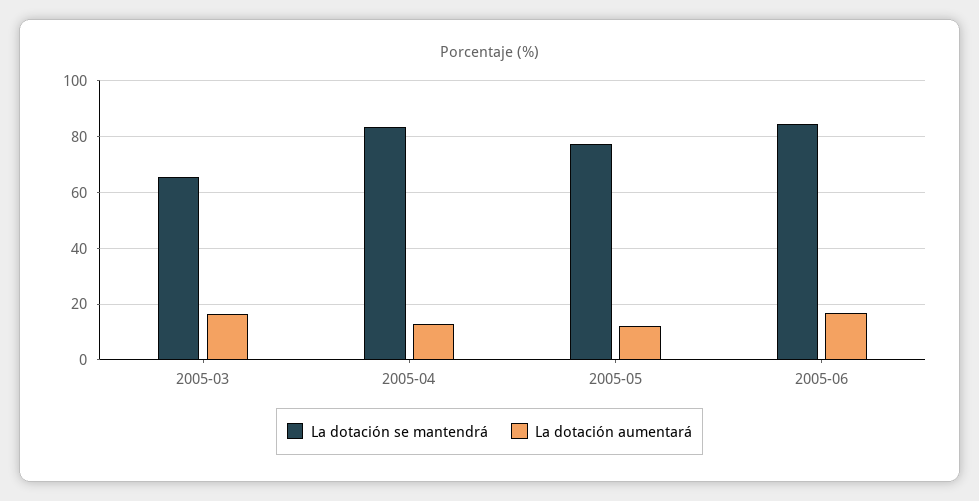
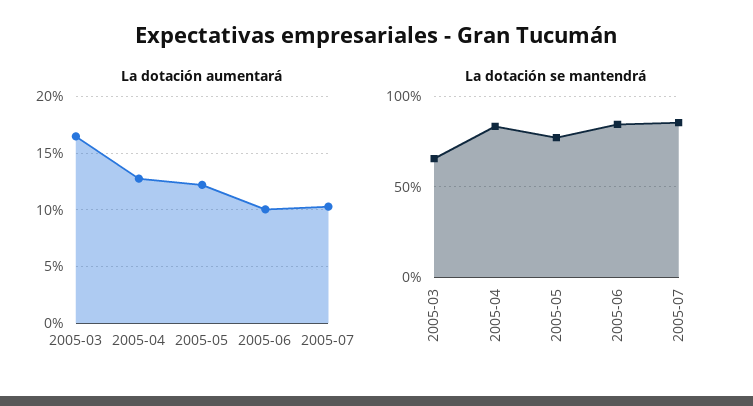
La dotación aumentará, 2005-06: 17.5 -> 10
La dotación aumentará, 2005-07: none -> 10
La dotación se mantendrá, 2005-07: none -> 85

